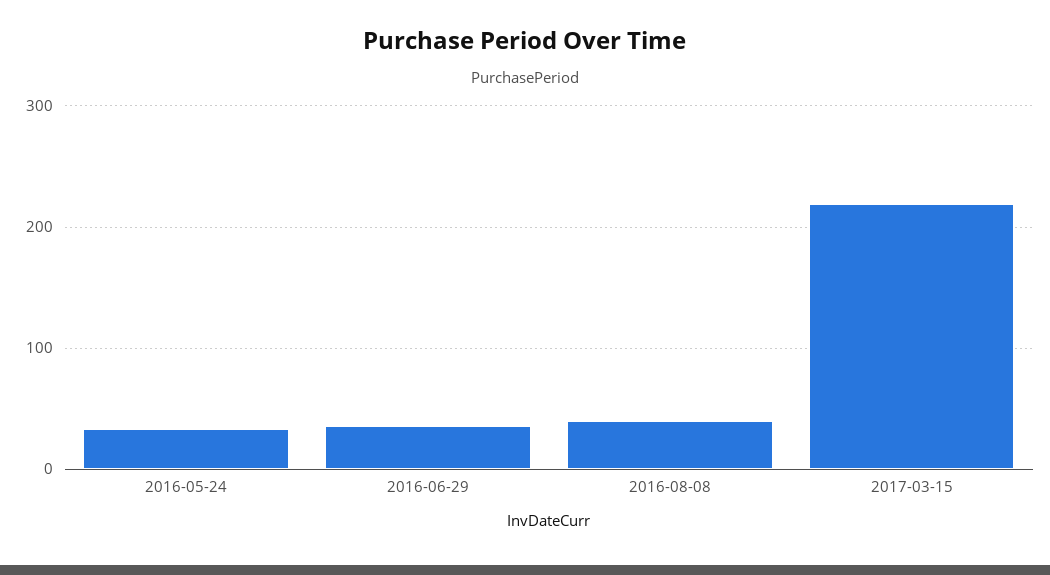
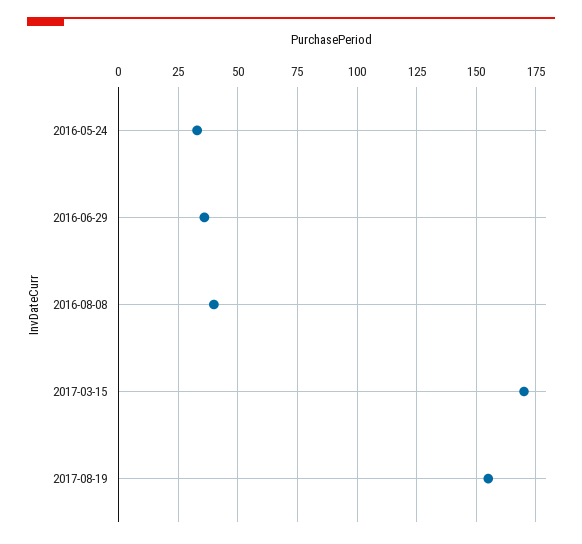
2017-03-15: 220 -> 170
2017-08-19: none -> 155

